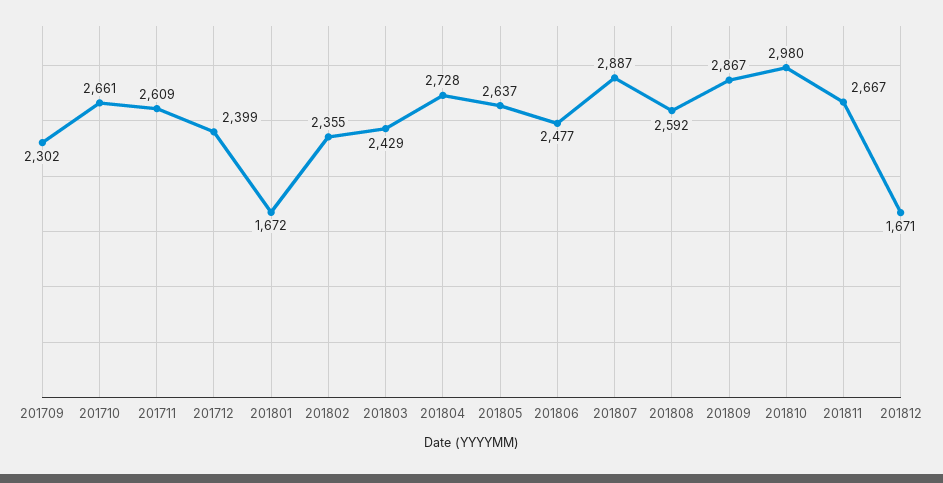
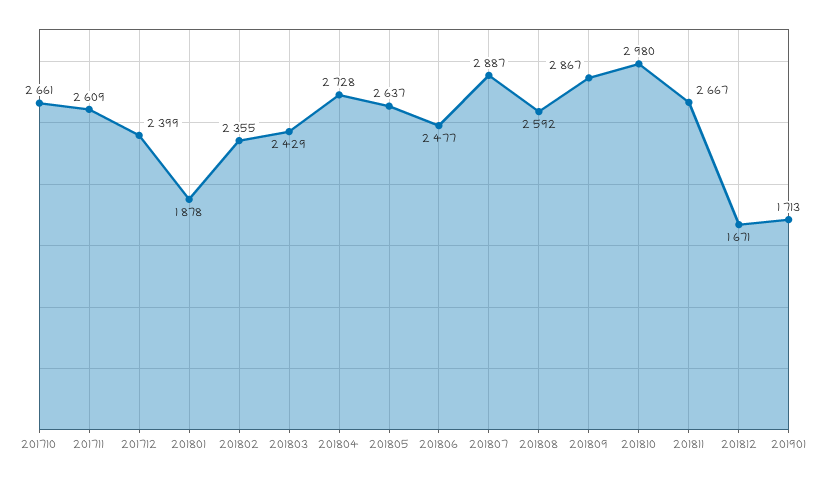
201709: 2302 -> none
201801: 1672 -> 1878
201901: none -> 1713

